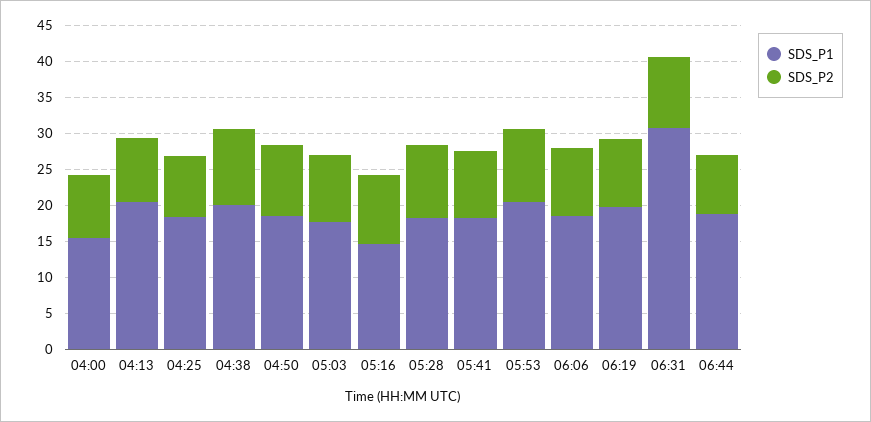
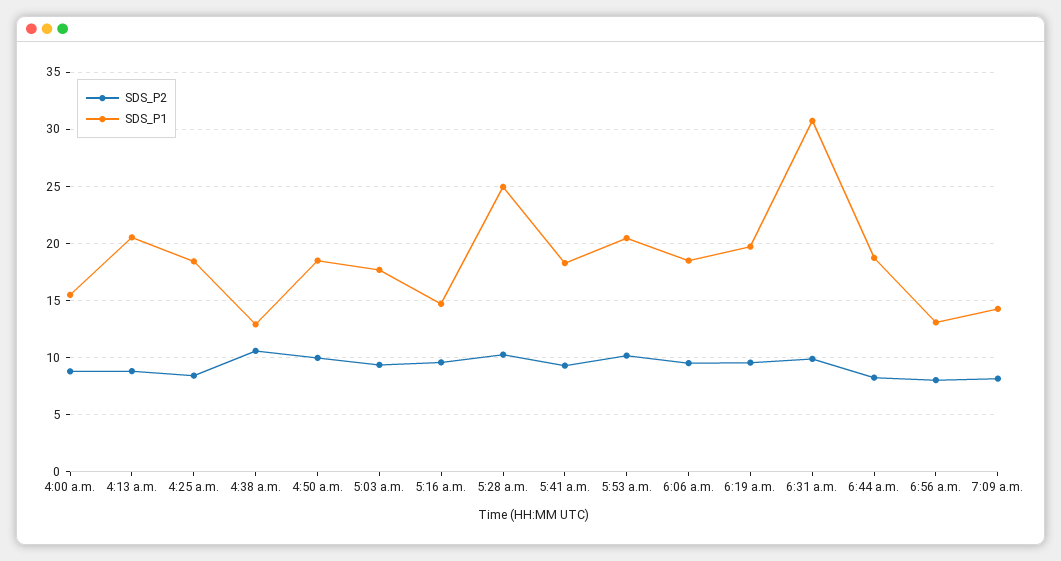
SDS_P1, 04:38: 20 -> 13
SDS_P1, 05:28: 17.5 -> 25
SDS_P2, 6:56 a.m.: none -> 8
SDS_P1, 6:56 a.m.: none -> 13
SDS_P2, 7:09 a.m.: none -> 8
SDS_P1, 7:09 a.m.: none -> 14

